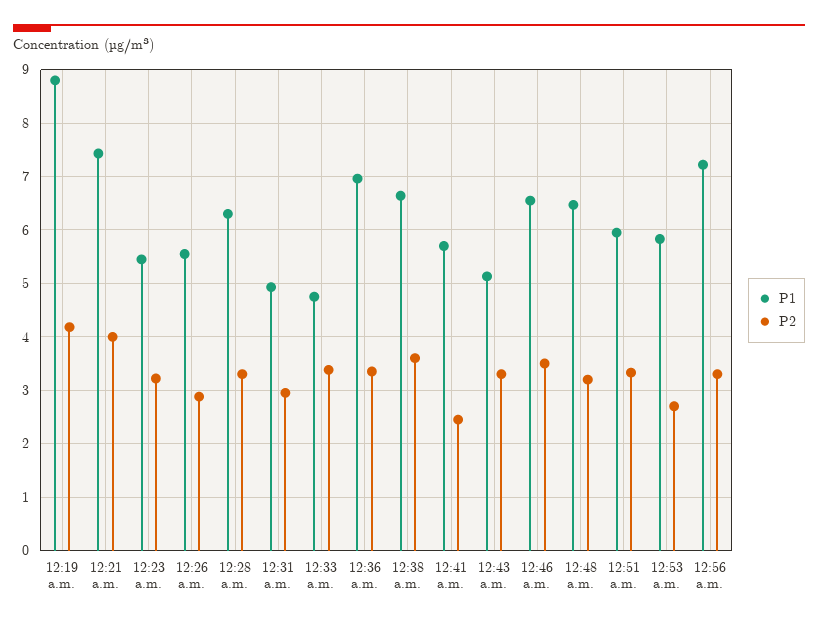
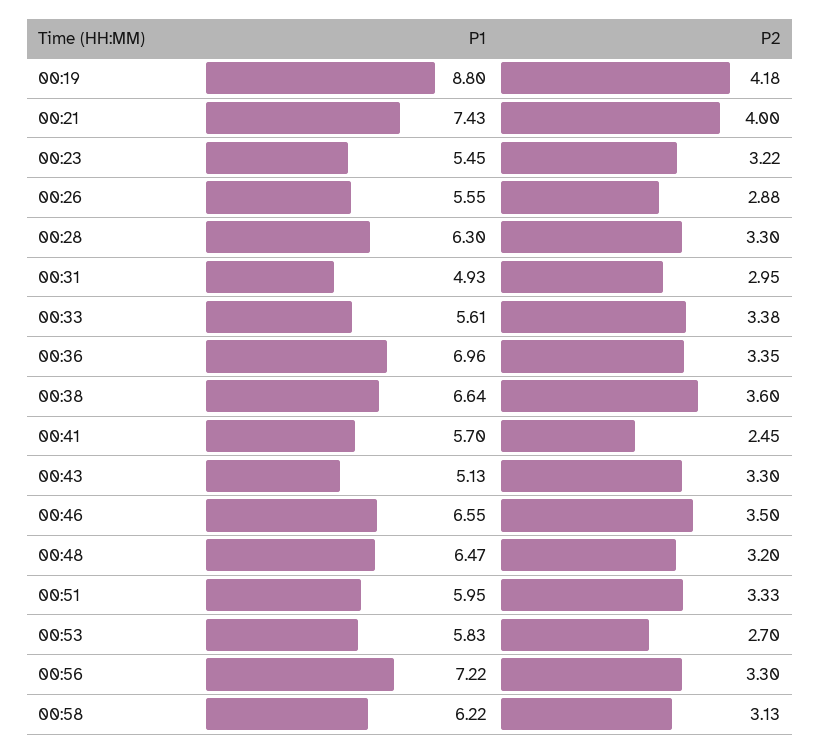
P1, 12:33 a.m.: 4.8 -> 5.61
P1, 00:58: none -> 6.22
P2, 00:58: none -> 3.13

